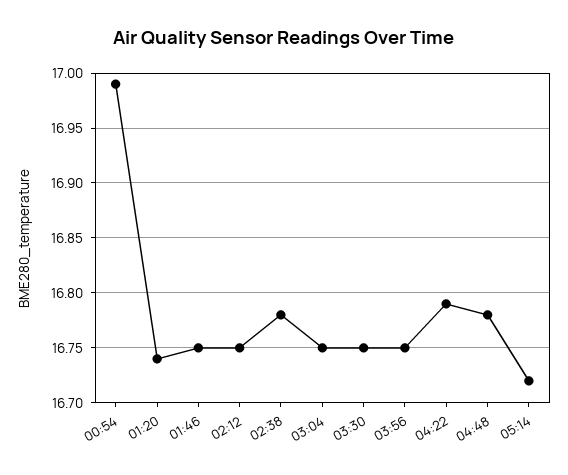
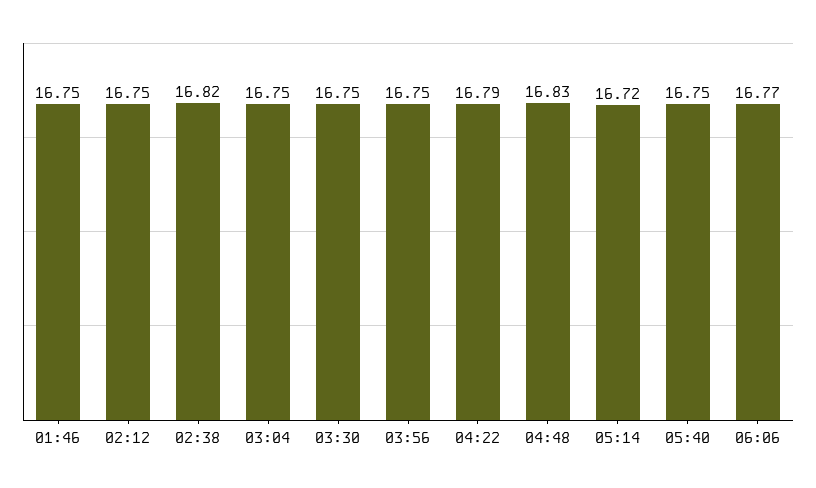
00:54: 16.99 -> none
01:20: 16.74 -> none
02:38: 16.78 -> 16.82
04:48: 16.78 -> 16.83
05:40: none -> 16.75
06:06: none -> 16.77

